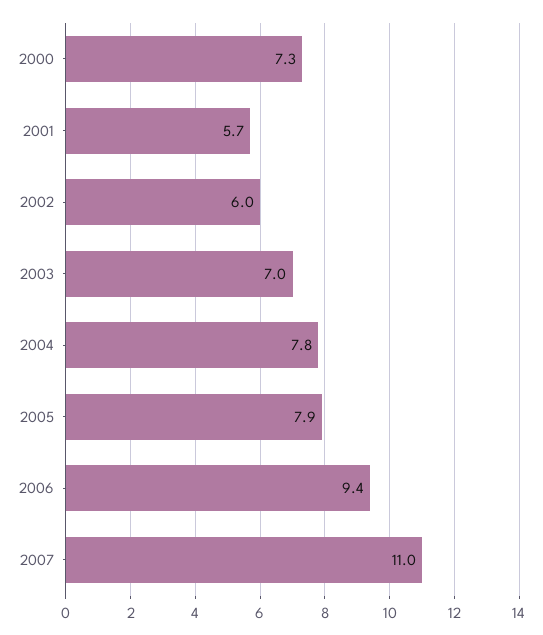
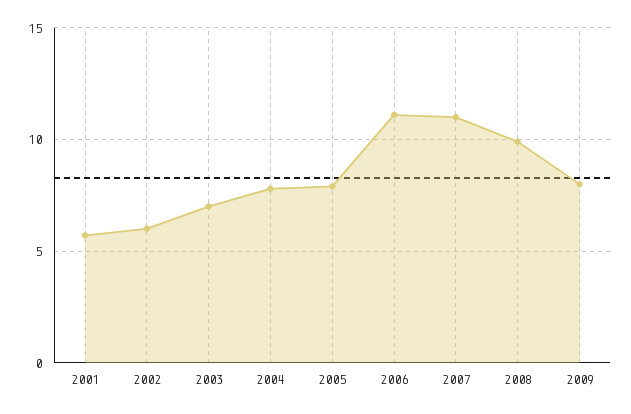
2000: 7.3 -> none
2006: 9.4 -> 11
2008: none -> 10
2009: none -> 8

